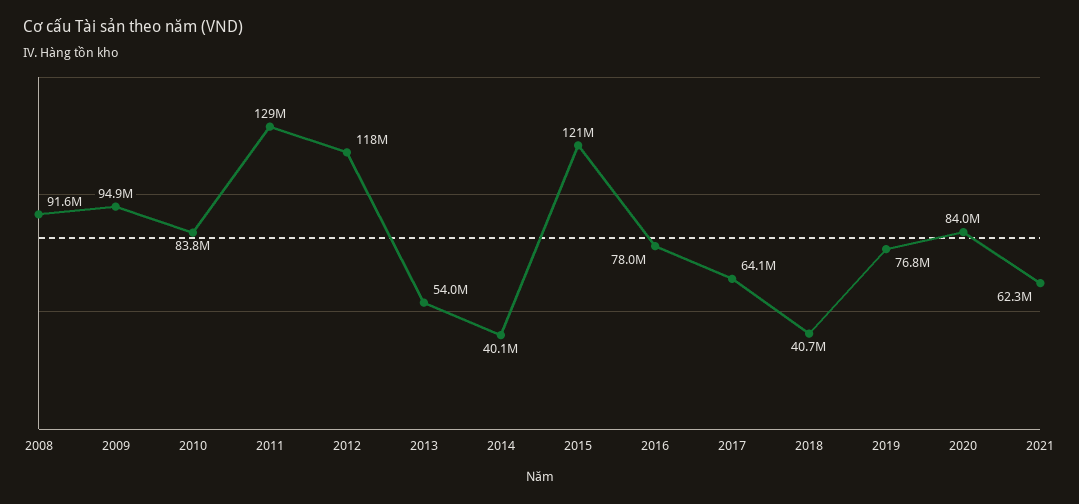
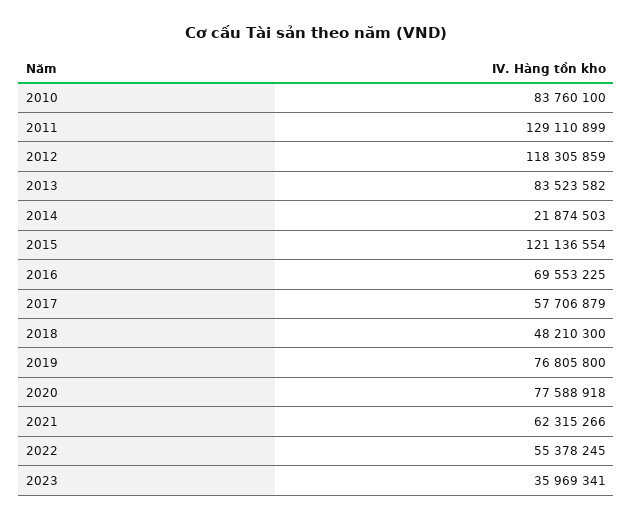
2008: 91600000 -> none
2009: 94900000 -> none
2013: 54000000 -> 83523582
2014: 40100000 -> 21874503
2016: 78000000 -> 69553225
2017: 64100000 -> 57706879
2018: 40700000 -> 48210300
2020: 84000000 -> 77588918
2022: none -> 55378245
2023: none -> 35969341

